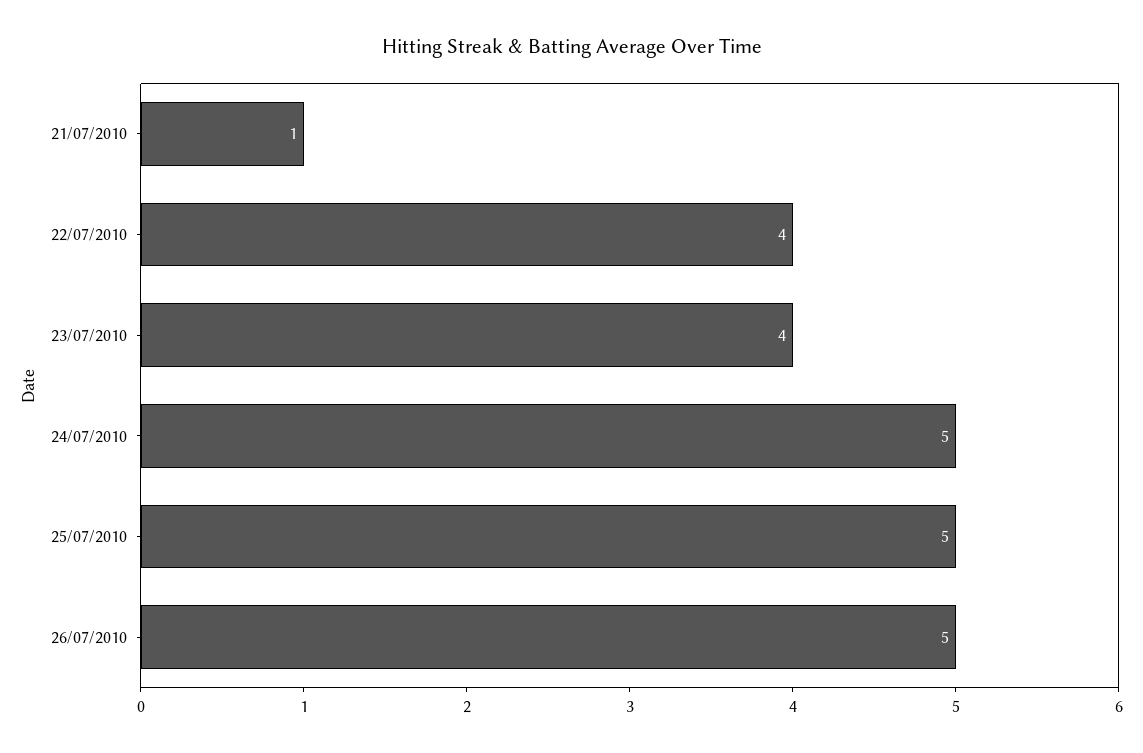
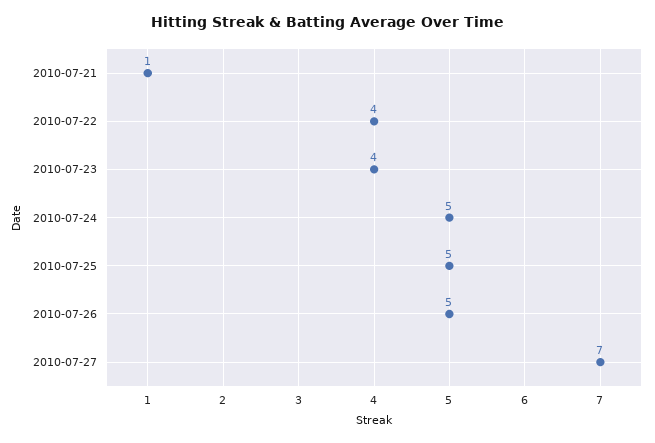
2010-07-27: none -> 7

